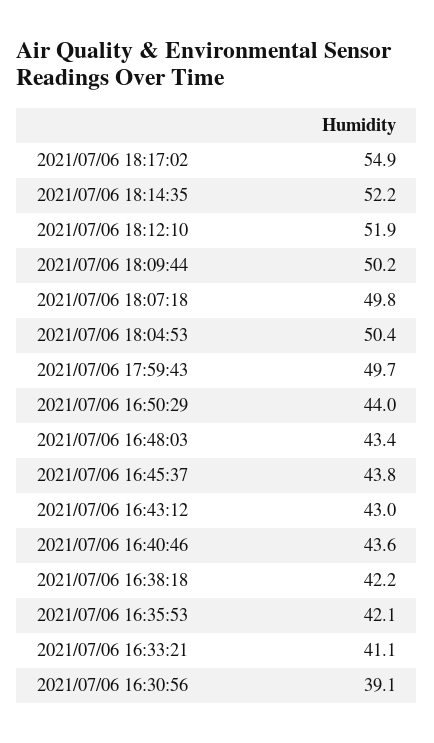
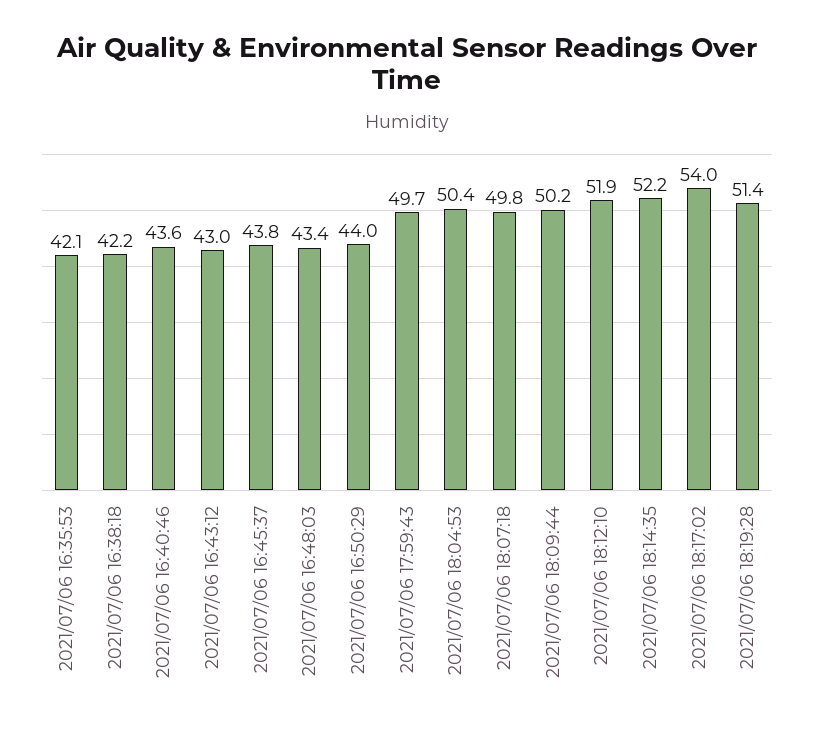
2021/07/06 18:17:02: 54.9 -> 54
2021/07/06 16:33:21: 41.1 -> none
2021/07/06 16:30:56: 39.1 -> none
2021/07/06 18:19:28: none -> 51.4

